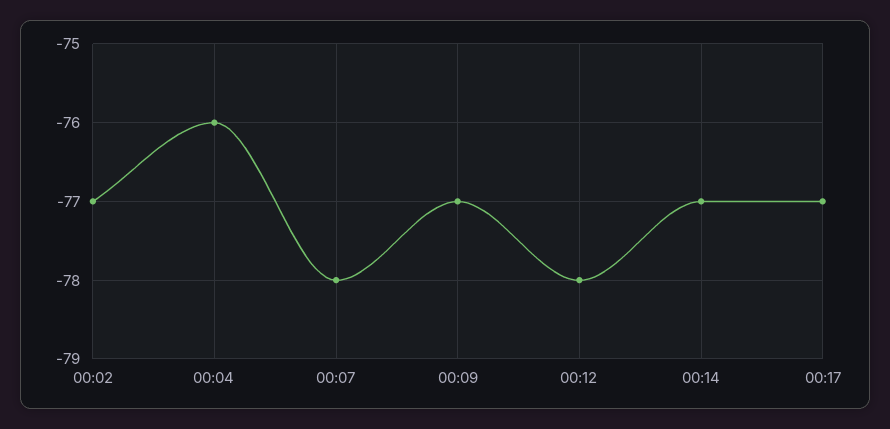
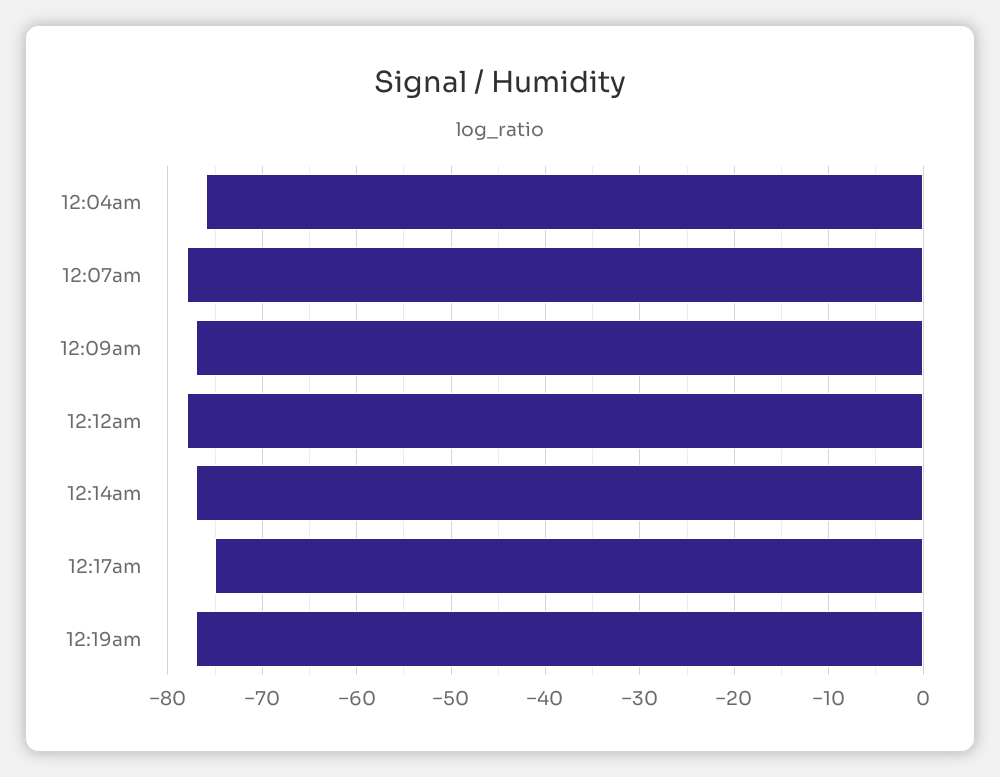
00:02: -77 -> none
00:17: -77 -> -75
12:19am: none -> -77

